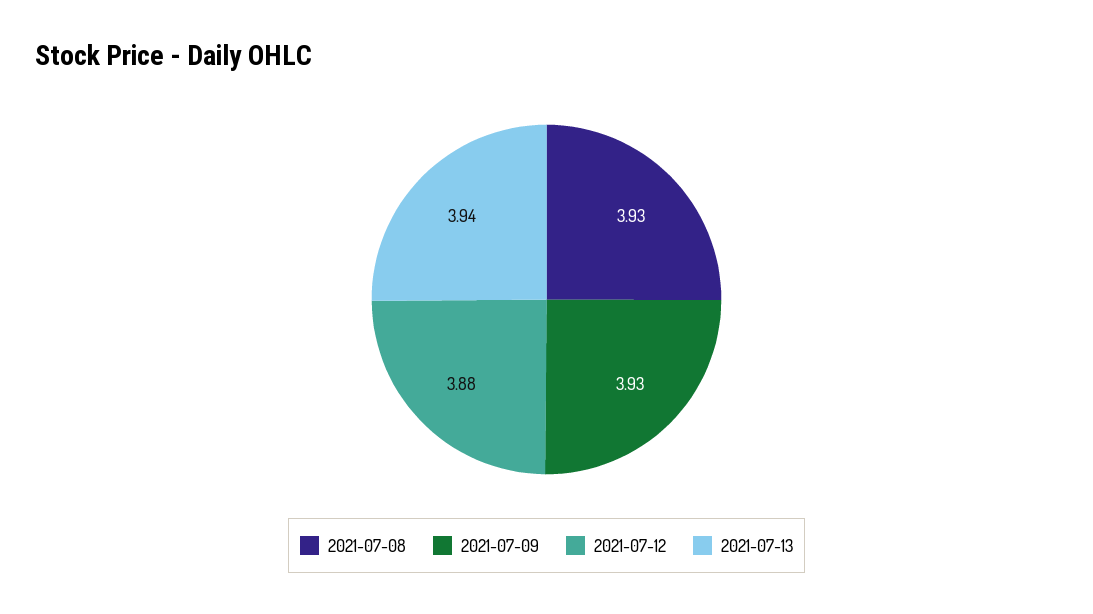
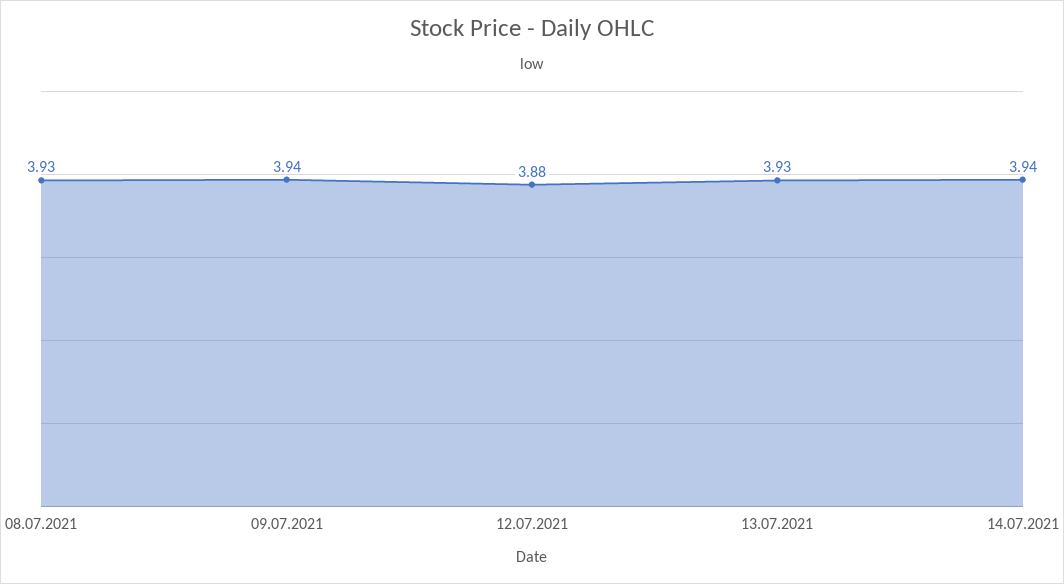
2021-07-09: 3.93 -> 3.94
2021-07-13: 3.94 -> 3.93
14.07.2021: none -> 3.94

